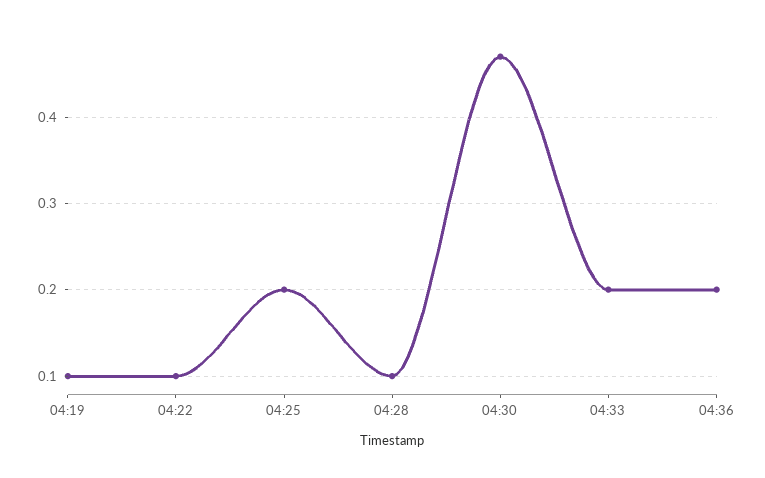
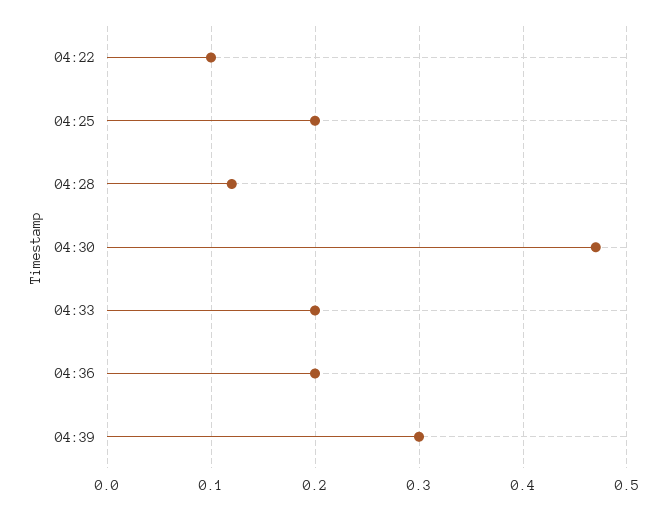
04:19: 0.1 -> none
04:28: 0.1 -> 0.12
04:39: none -> 0.3

